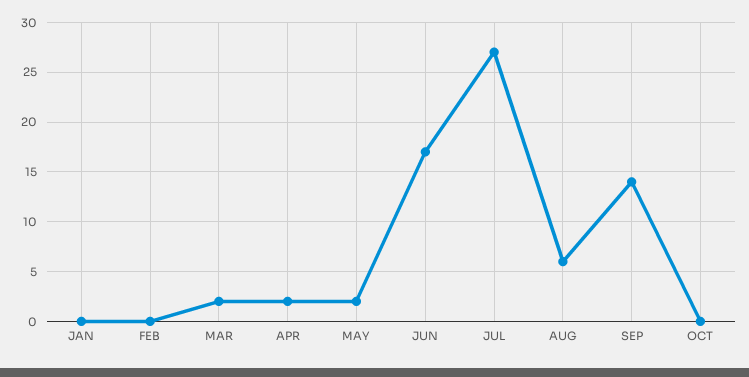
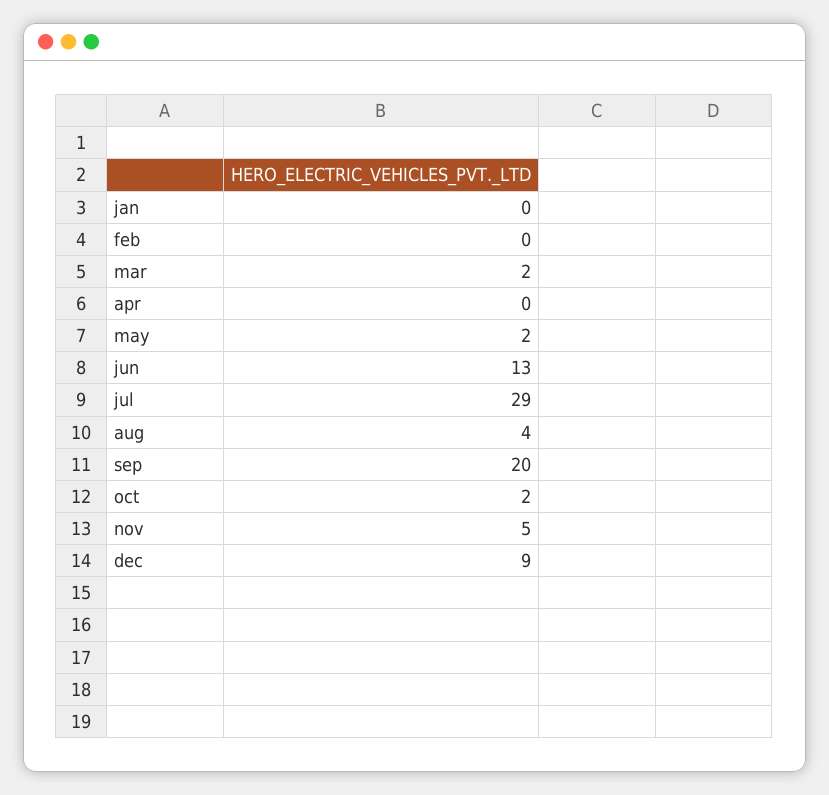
APR: 2 -> 0
JUN: 17 -> 13
JUL: 27 -> 29
AUG: 6 -> 4
SEP: 14 -> 20
OCT: 0 -> 2
nov: none -> 5
dec: none -> 9

